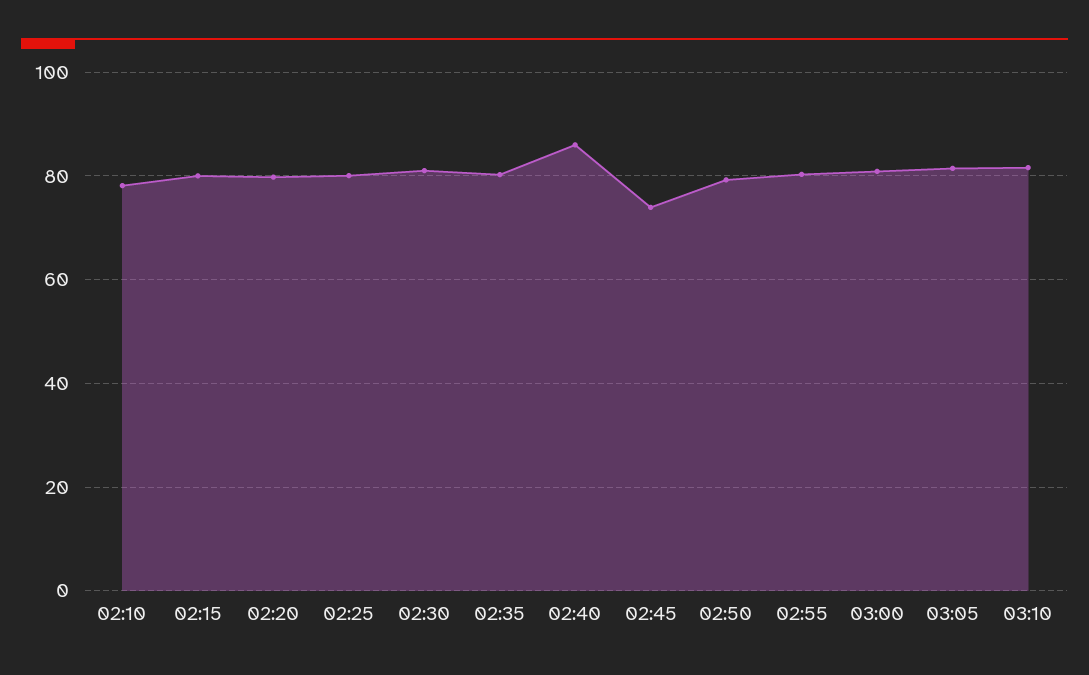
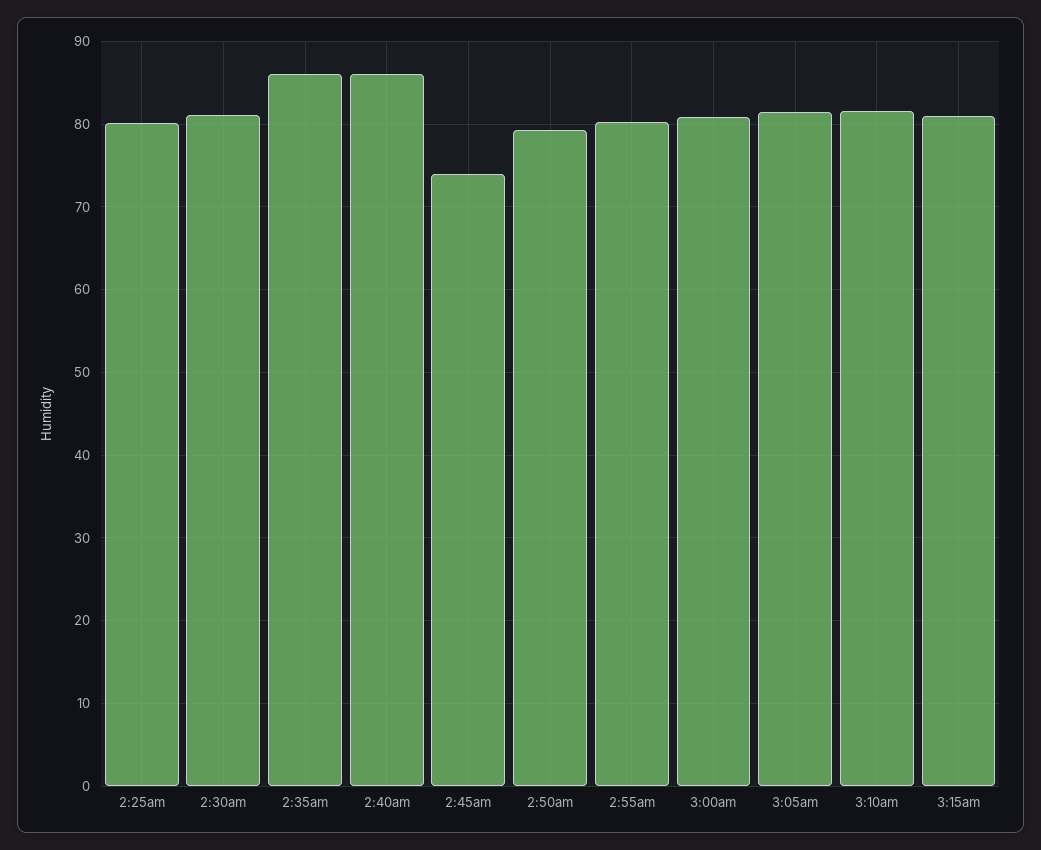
02:10: 78 -> none
02:15: 80 -> none
02:20: 80 -> none
02:35: 80 -> 86
3:15am: none -> 81

